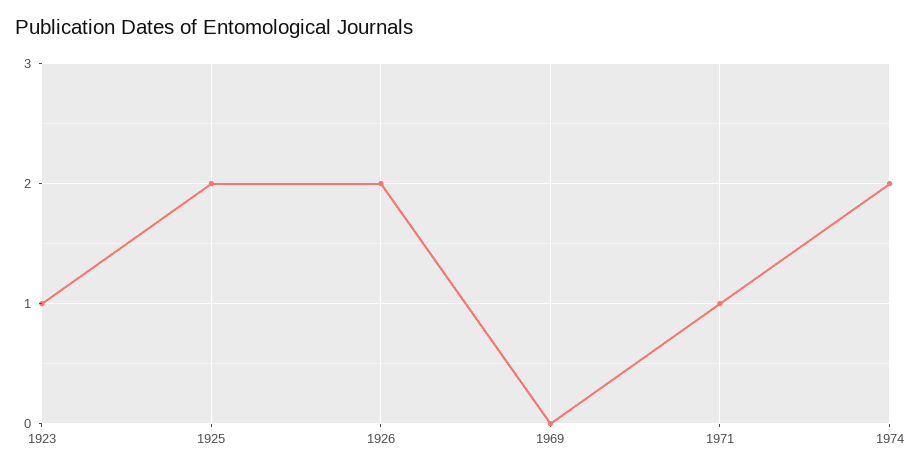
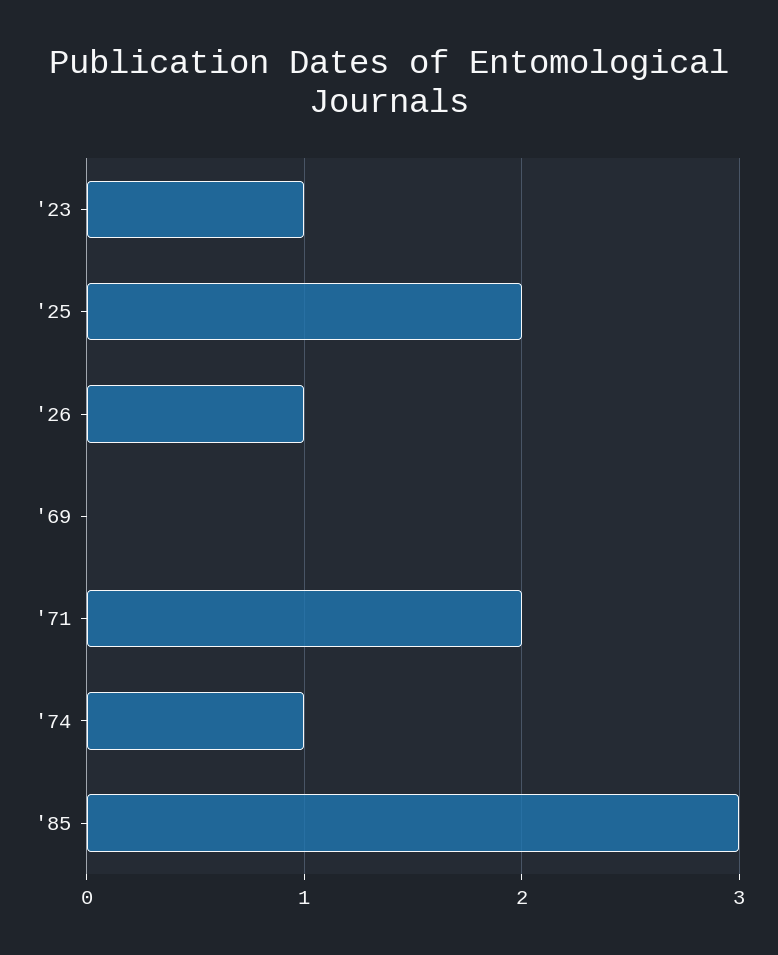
1926: 2 -> 1
1971: 1 -> 2
1974: 2 -> 1
'85: none -> 3

